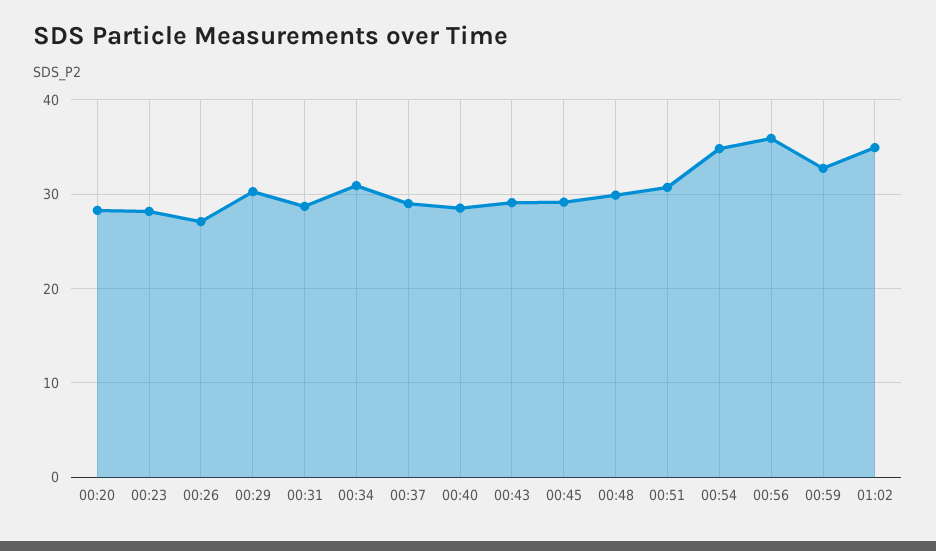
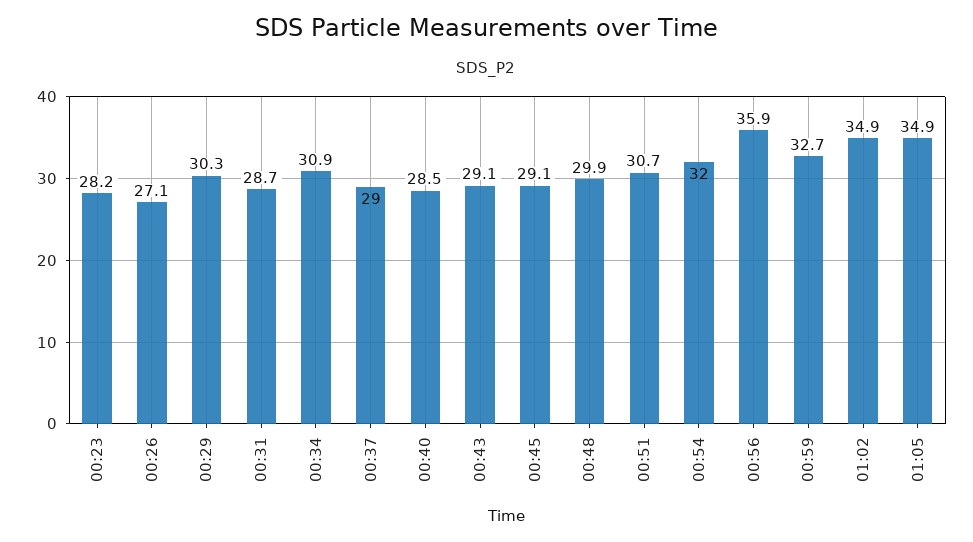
00:20: 28 -> none
00:54: 35 -> 32
01:05: none -> 34.9

